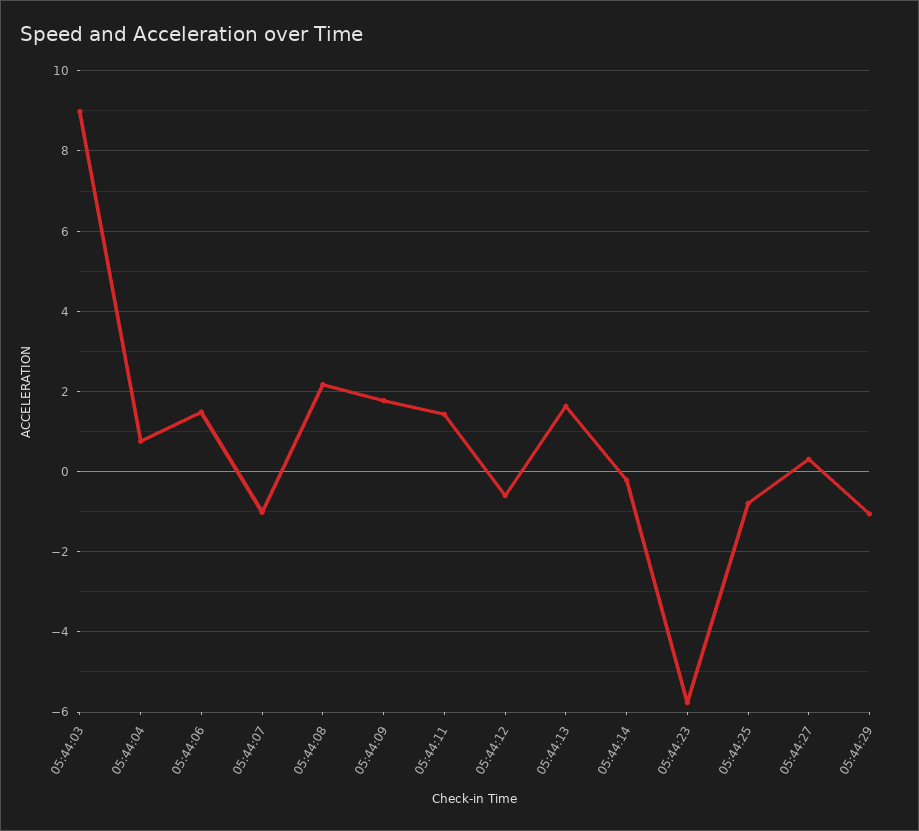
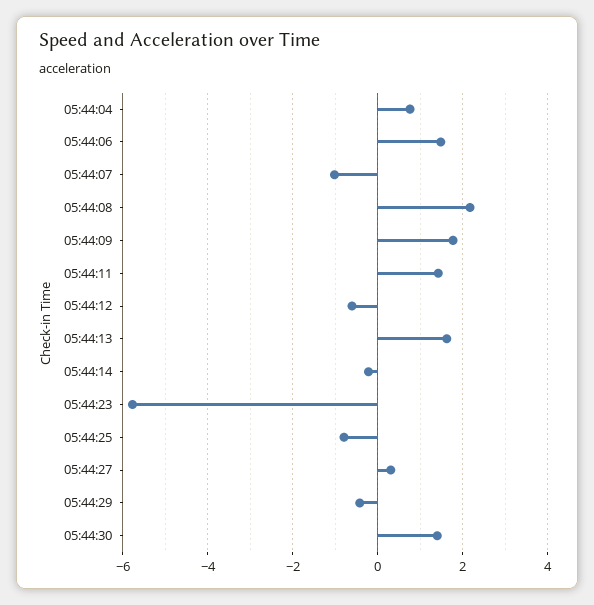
05:44:03: 9 -> none
05:44:29: -1 -> -0.4
05:44:30: none -> 1.4

